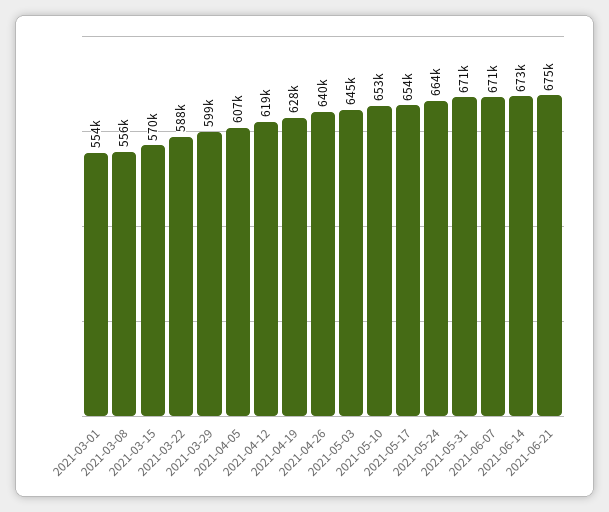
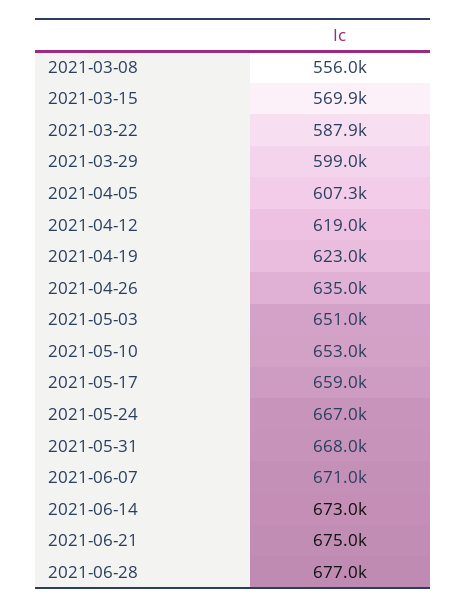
2021-03-01: 554000 -> none
2021-04-19: 628000 -> 623000
2021-04-26: 640000 -> 635000
2021-05-03: 645000 -> 651000
2021-05-17: 654000 -> 659000
2021-05-24: 664000 -> 667000
2021-05-31: 671000 -> 668000
2021-06-28: none -> 677000

